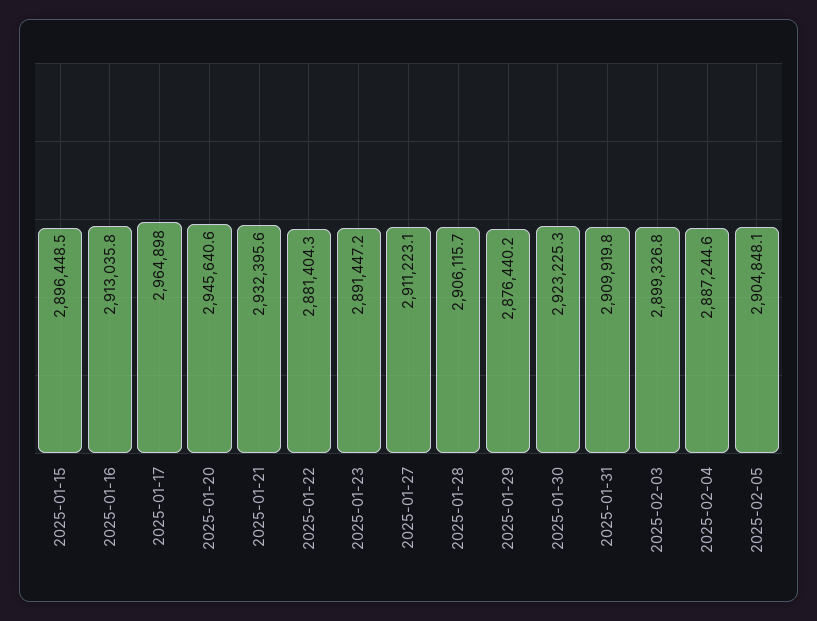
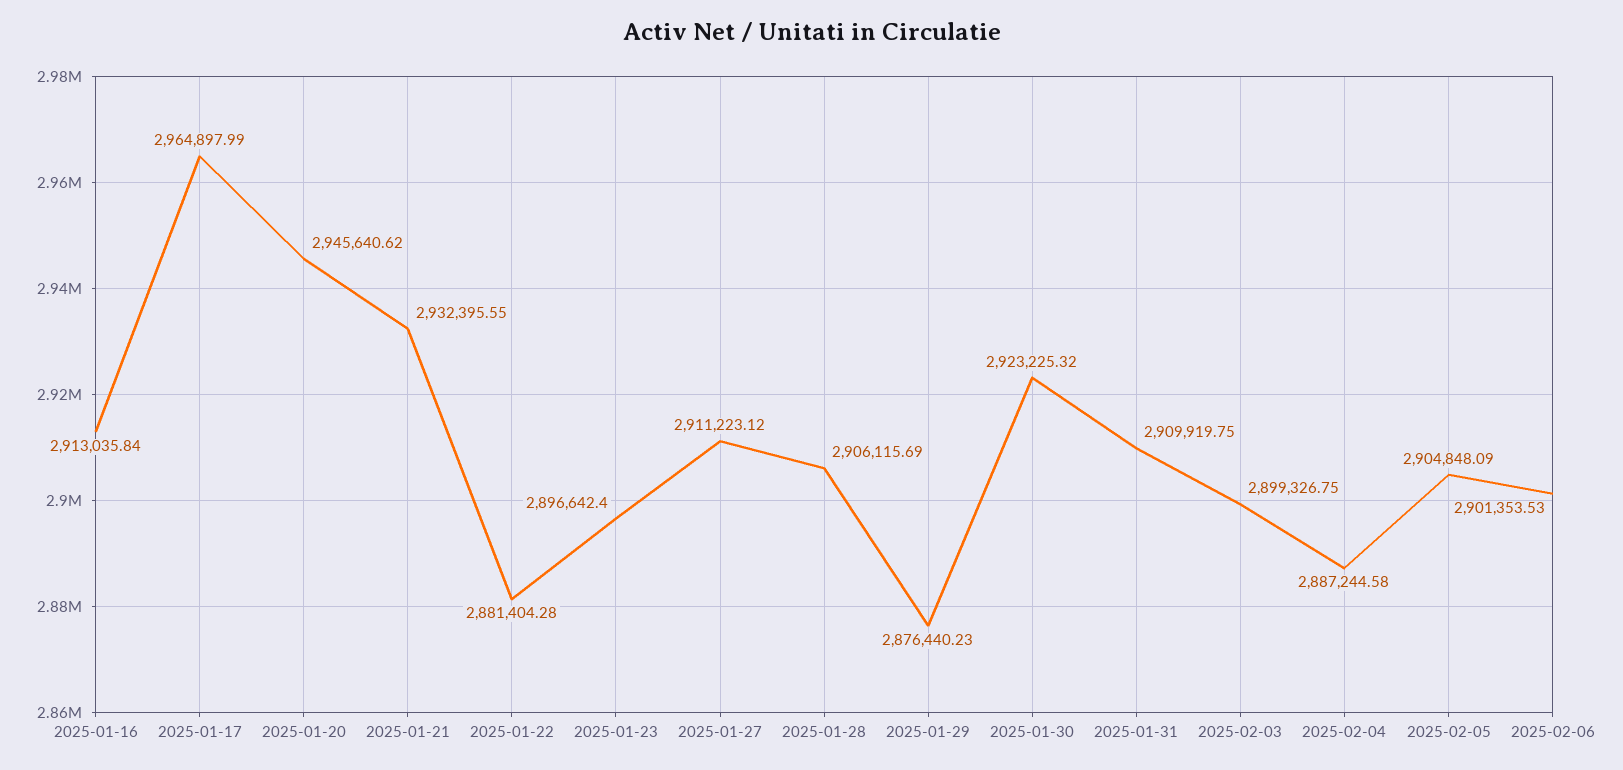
2025-01-15: 2896448.5 -> none
2025-01-23: 2891447.2 -> 2896642.4
2025-02-06: none -> 2901353.53

